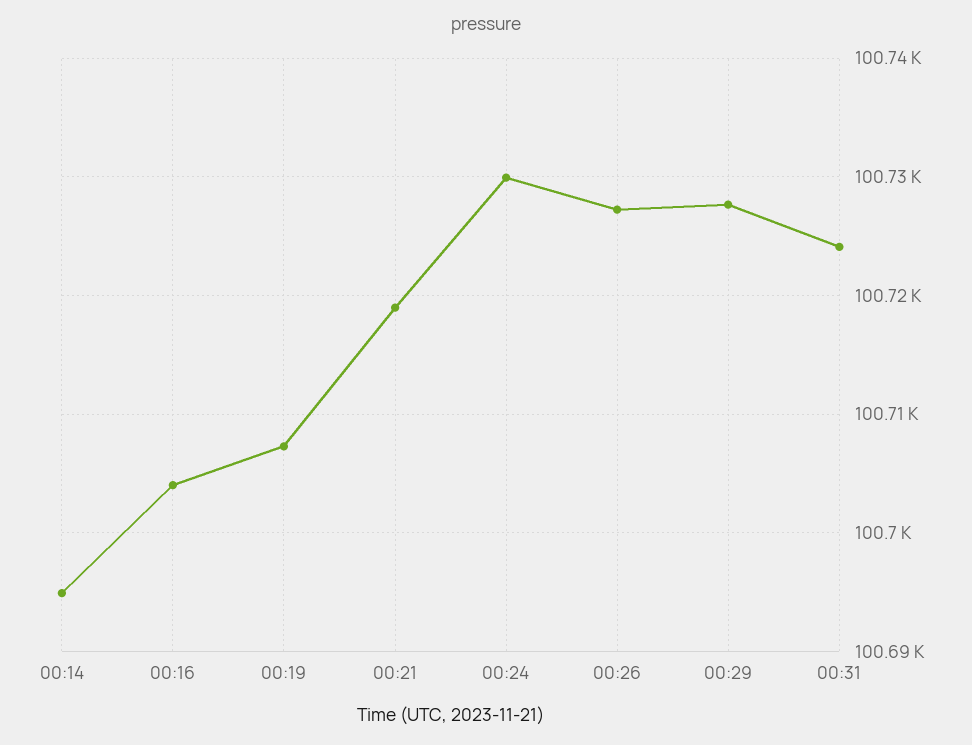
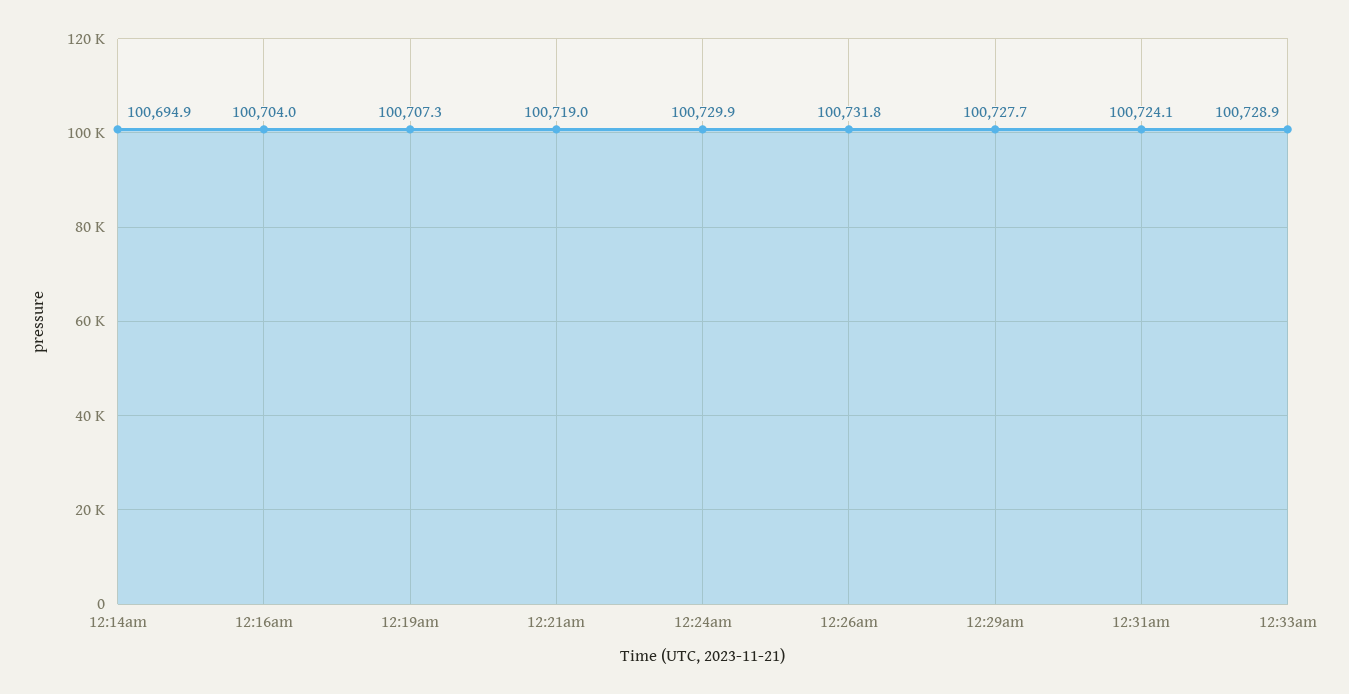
00:26: 100727 -> 100731.8
12:33am: none -> 100728.9

